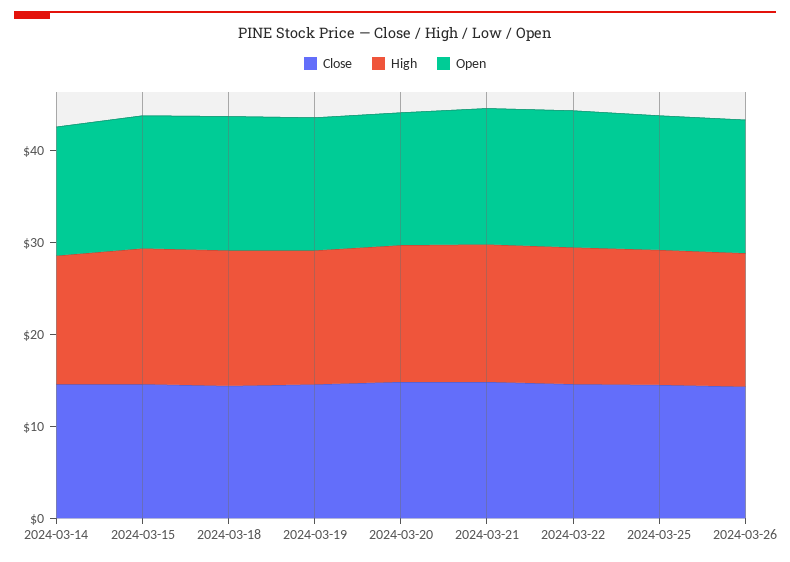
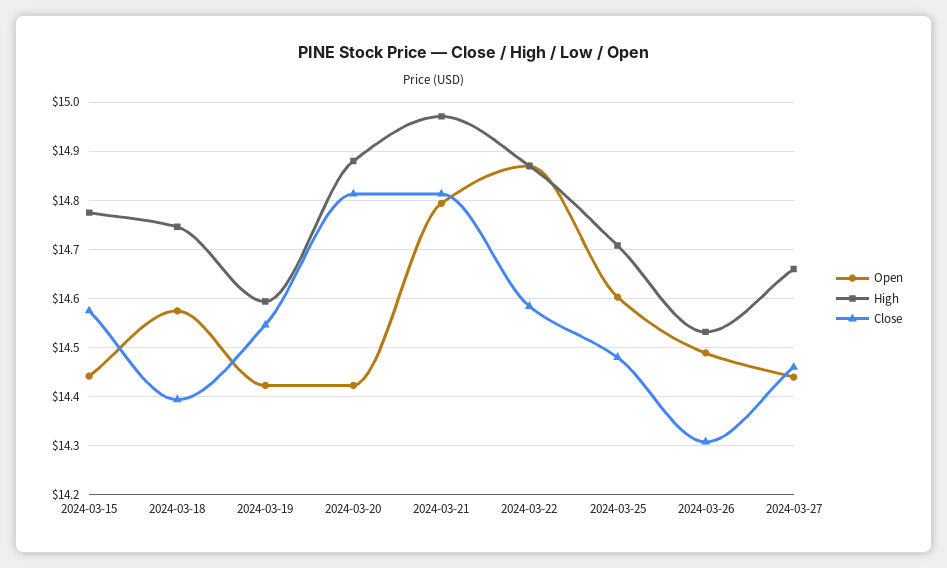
Close, 2024-03-14: 14 -> none
High, 2024-03-14: 14 -> none
Open, 2024-03-14: 14 -> none
Open, 2024-03-27: none -> 14.44
High, 2024-03-27: none -> 14.66
Close, 2024-03-27: none -> 14.46

